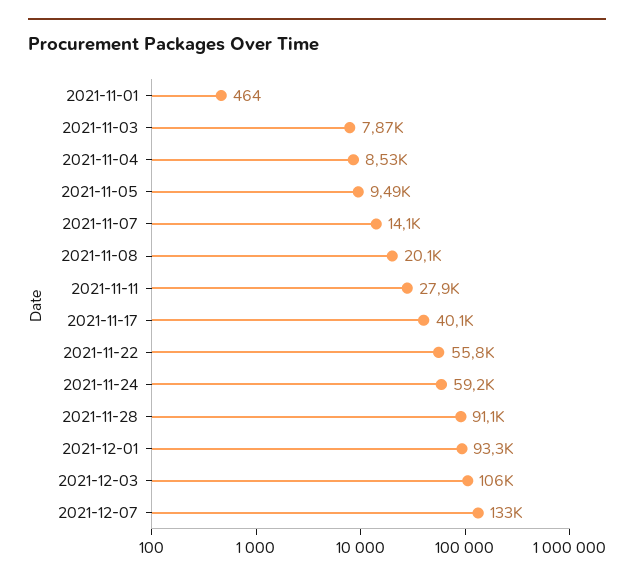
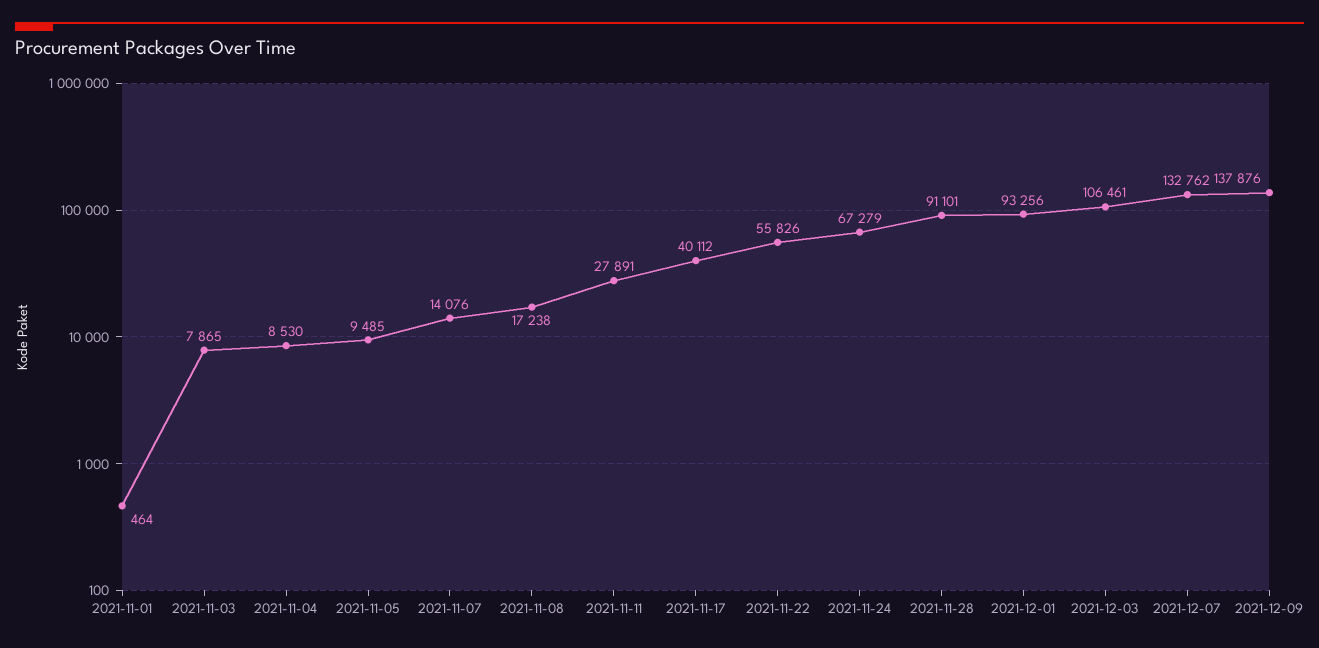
2021-11-08: 20100 -> 17238
2021-11-24: 59200 -> 67279
2021-12-09: none -> 137876

